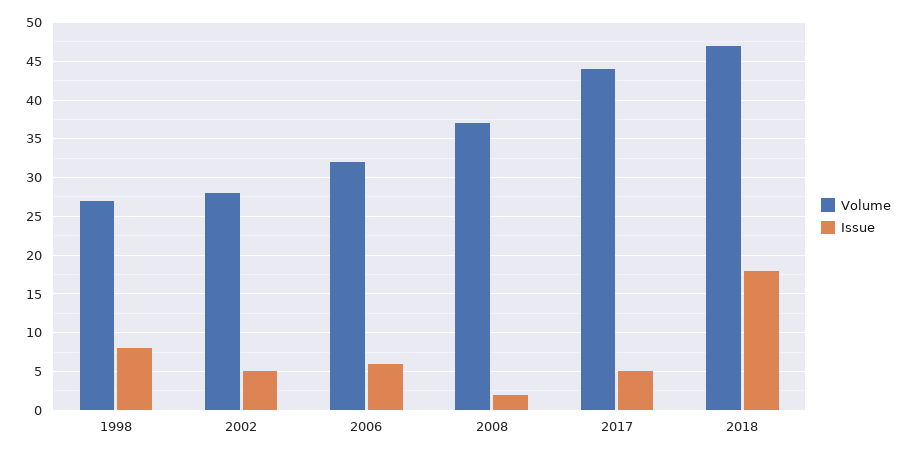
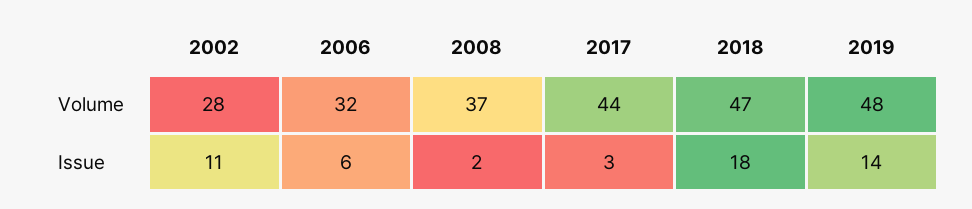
Volume, 1998: 27 -> none
Issue, 1998: 8 -> none
Issue, 2002: 5 -> 11
Issue, 2017: 5 -> 3
Volume, 2019: none -> 48
Issue, 2019: none -> 14

